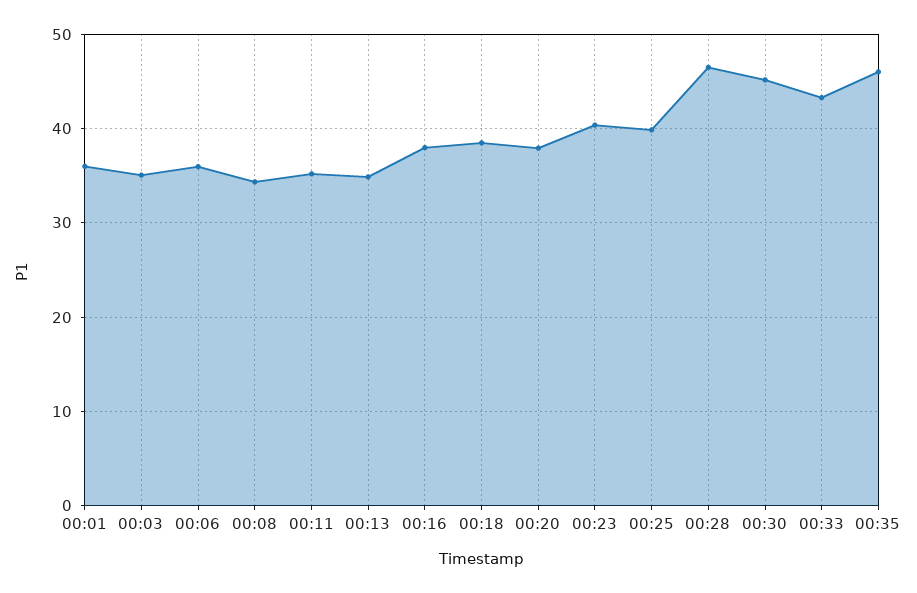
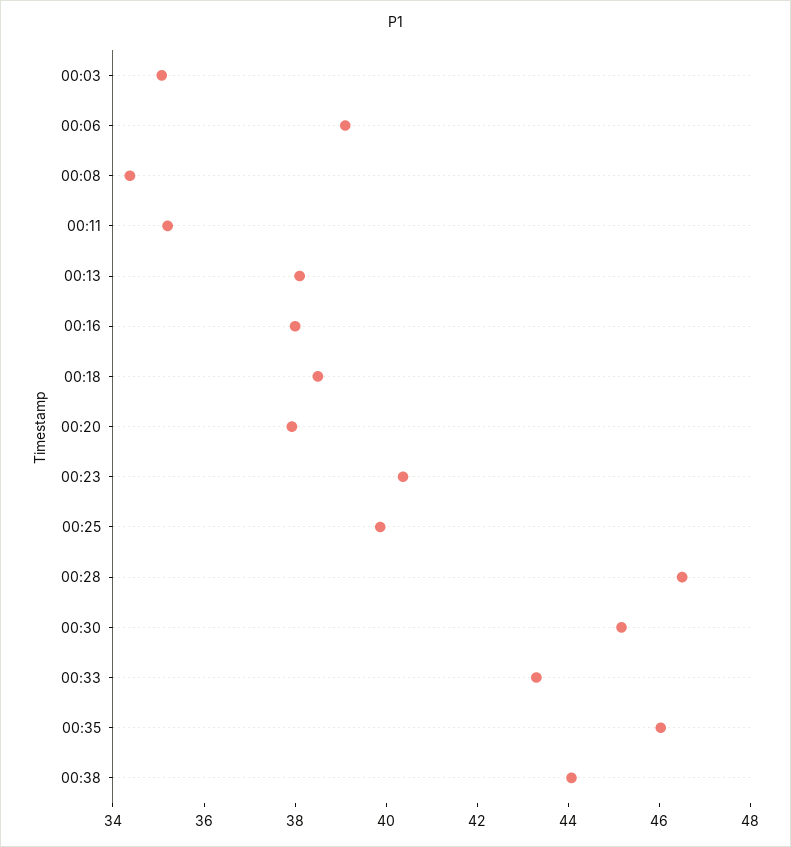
00:01: 36 -> none
00:06: 36 -> 39
00:13: 35 -> 38
00:38: none -> 44

